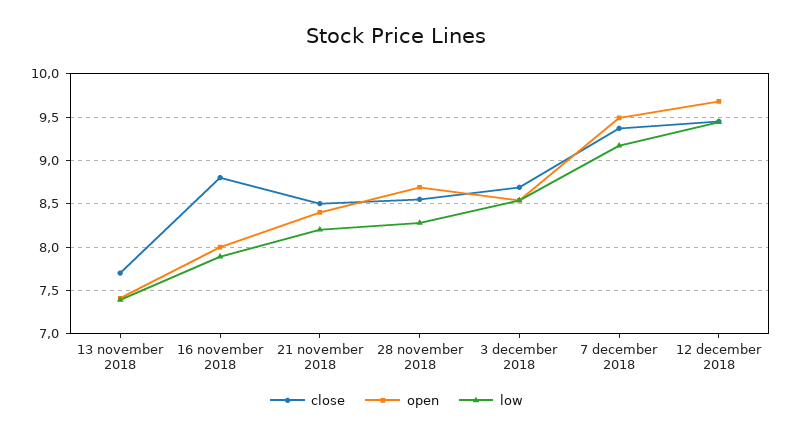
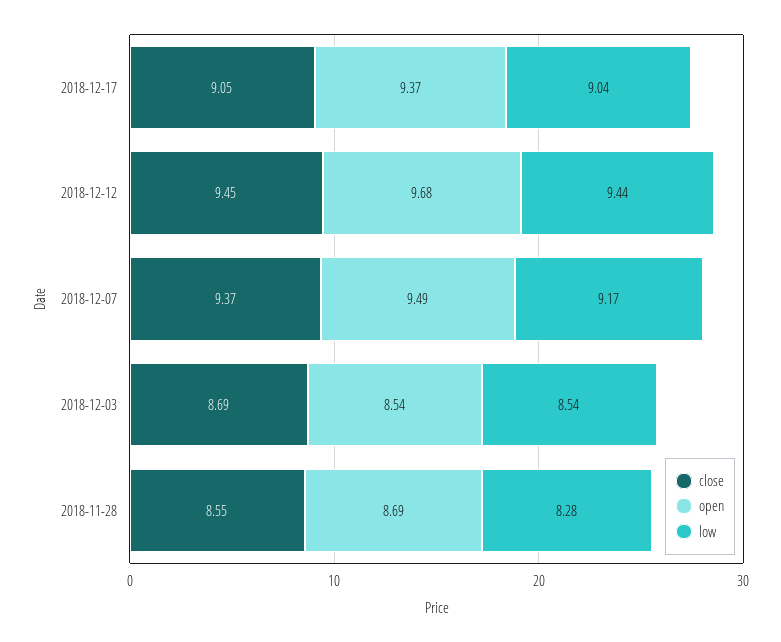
close, 13 november 2018: 7.7 -> none
open, 13 november 2018: 7.4 -> none
low, 13 november 2018: 7.4 -> none
close, 16 november 2018: 8.8 -> none
open, 16 november 2018: 8 -> none
low, 16 november 2018: 7.9 -> none
close, 21 november 2018: 8.5 -> none
open, 21 november 2018: 8.4 -> none
low, 21 november 2018: 8.2 -> none
close, 2018-12-17: none -> 9.05
open, 2018-12-17: none -> 9.37
low, 2018-12-17: none -> 9.04

